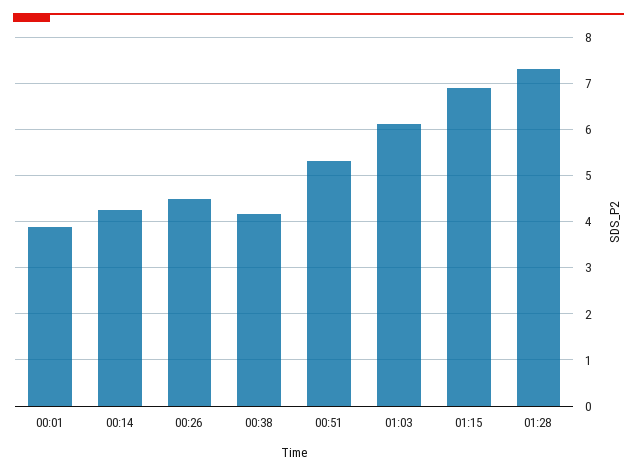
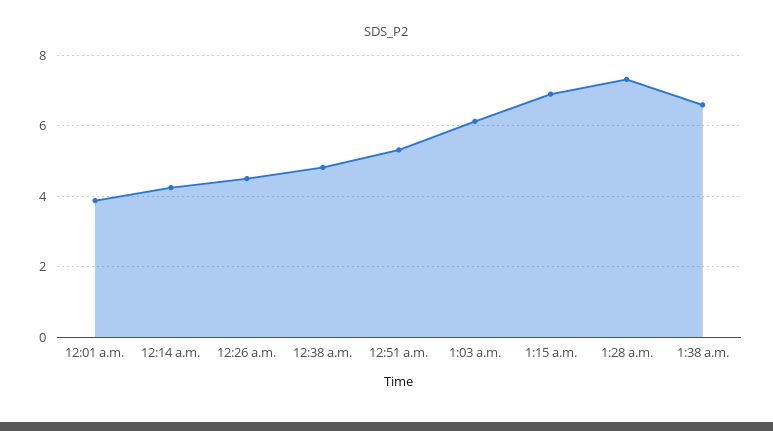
00:38: 4.2 -> 4.8
1:38 a.m.: none -> 6.6

